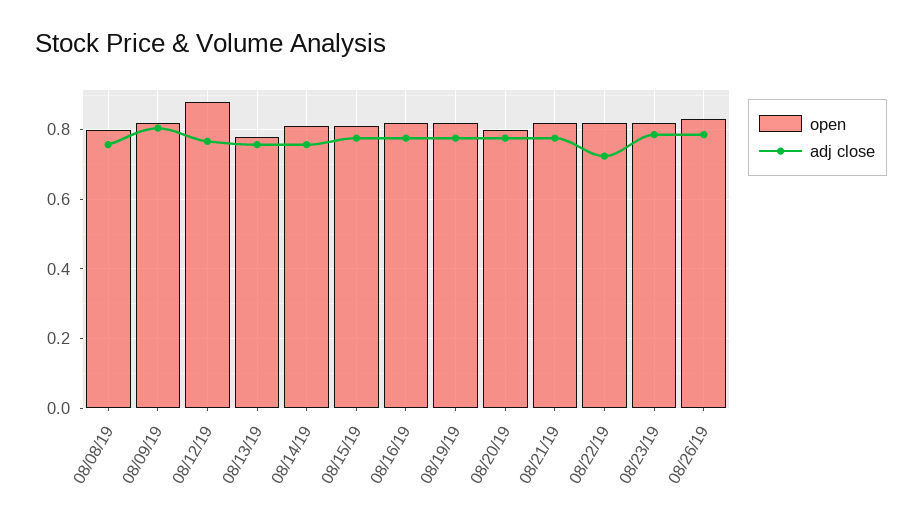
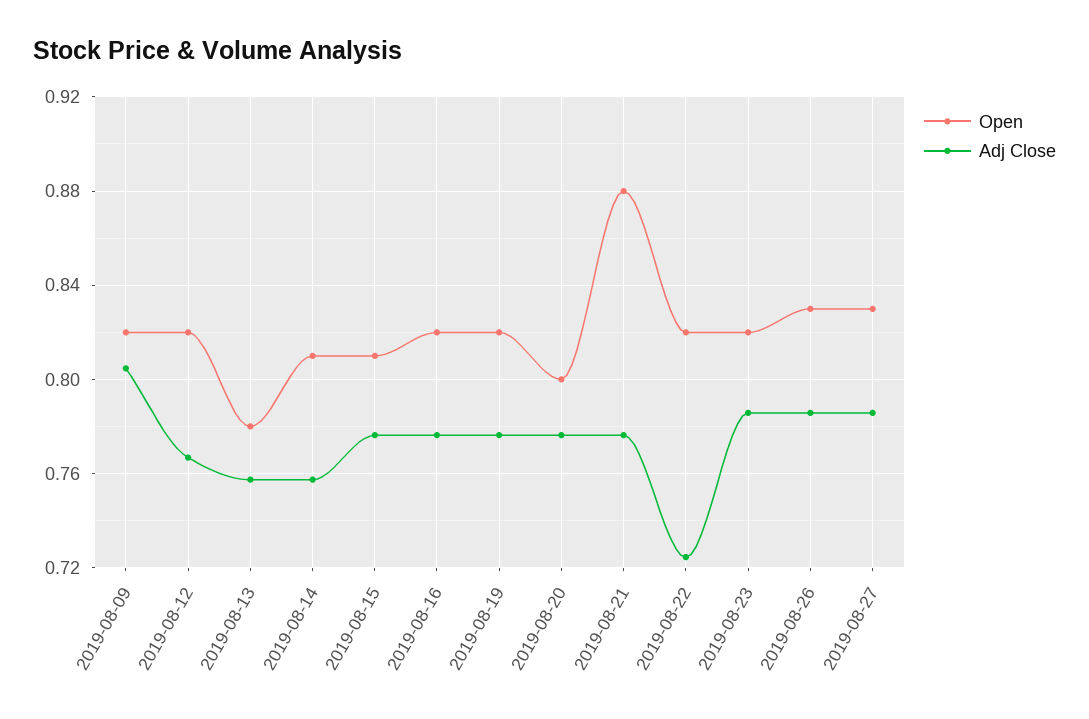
open, 08/08/19: 0.8 -> none
adj close, 08/08/19: 0.76 -> none
open, 08/12/19: 0.88 -> 0.82
open, 08/21/19: 0.82 -> 0.88
open, 2019-08-27: none -> 0.83
adj close, 2019-08-27: none -> 0.785

